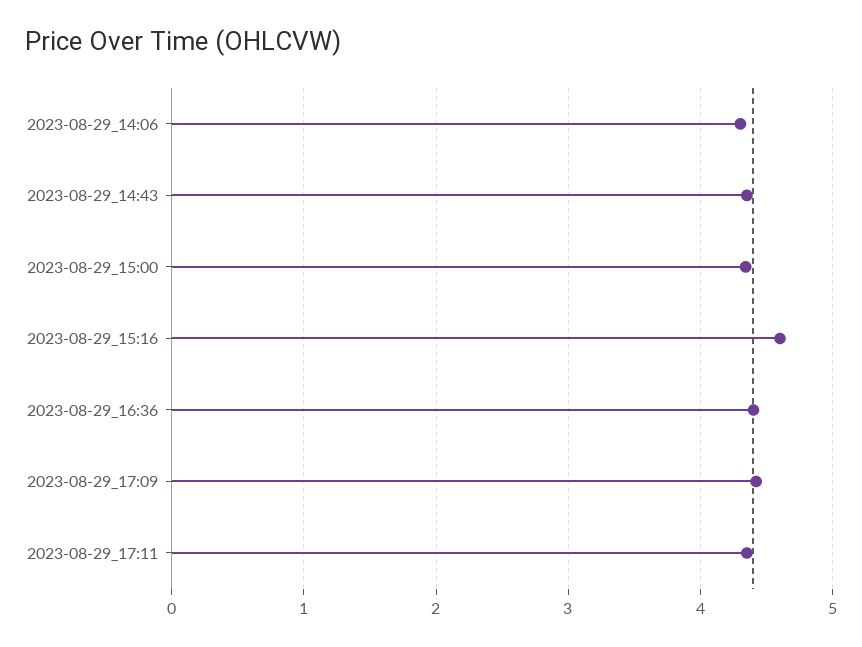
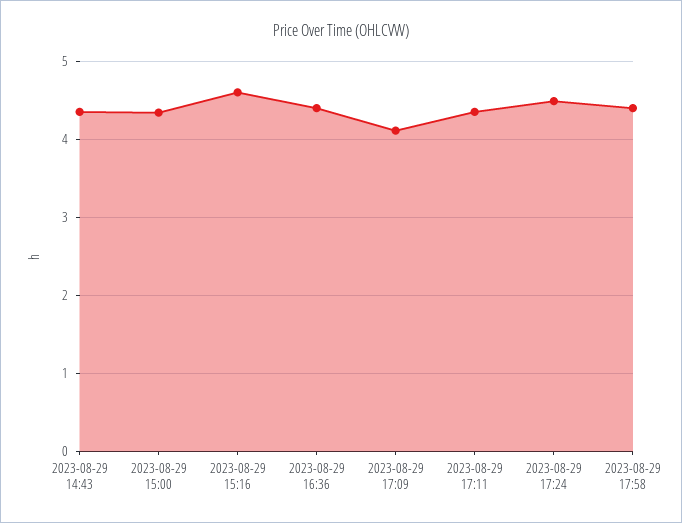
2023-08-29_14:06: 4.3 -> none
2023-08-29_17:09: 4.4 -> 4.1
2023-08-29 17:24: none -> 4.5
2023-08-29 17:58: none -> 4.4

